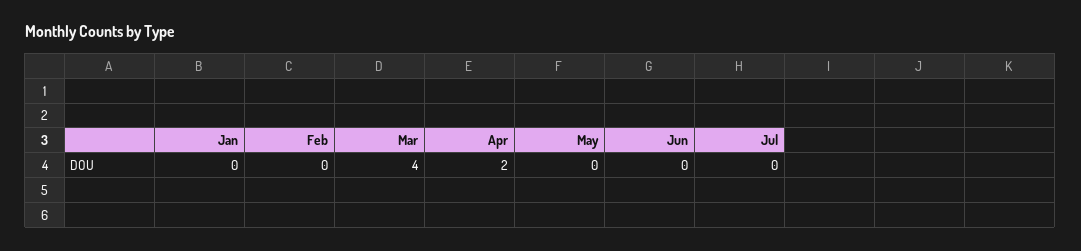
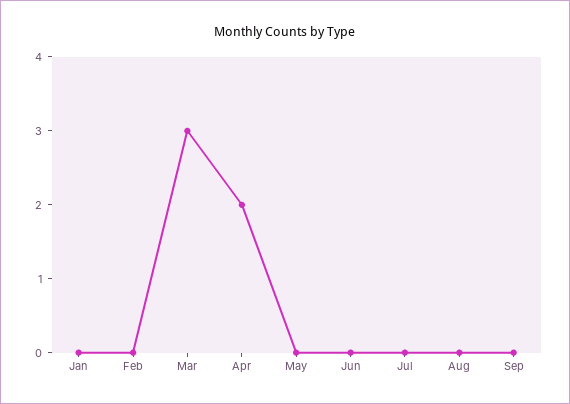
Mar: 4 -> 3
Aug: none -> 0
Sep: none -> 0

